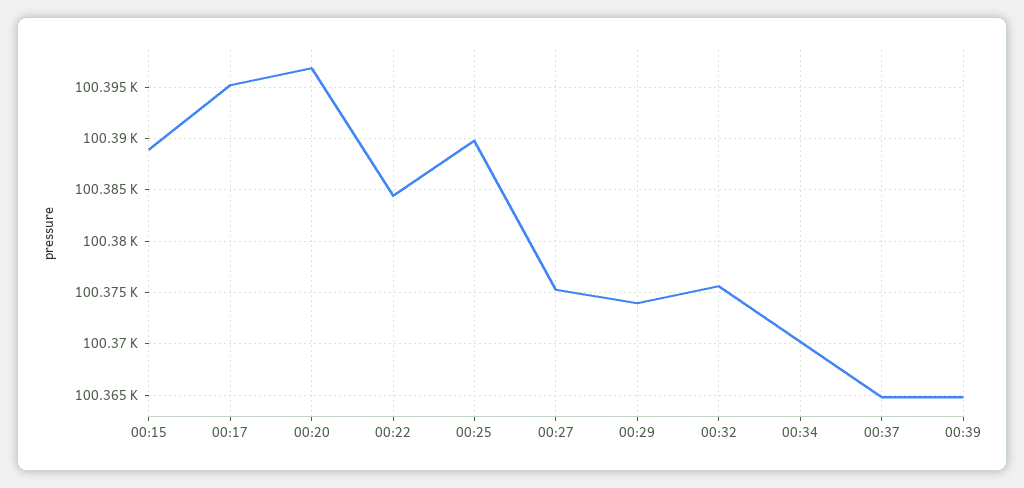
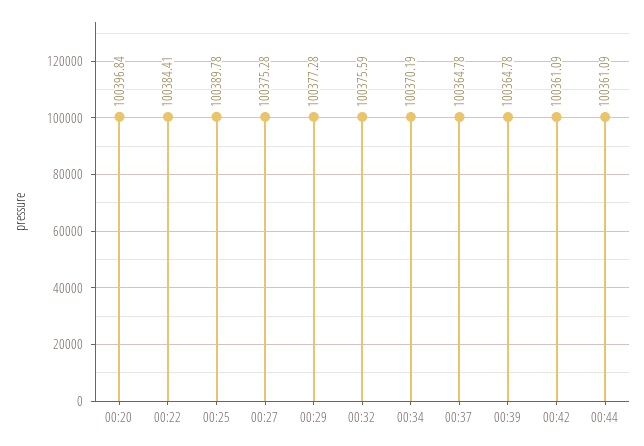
00:15: 100389 -> none
00:17: 100395 -> none
00:29: 100374 -> 100377.28
00:42: none -> 100361.09
00:44: none -> 100361.09

